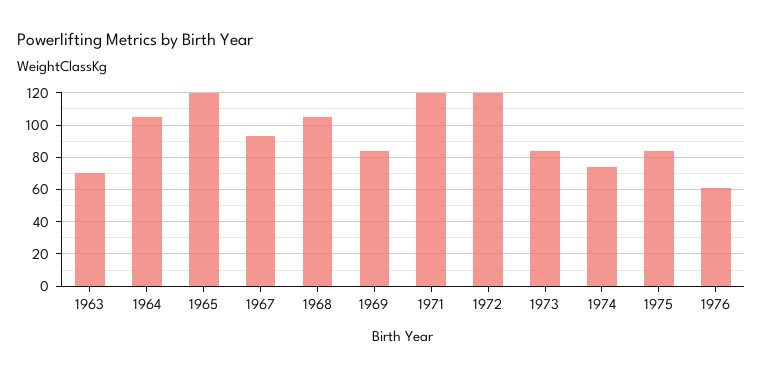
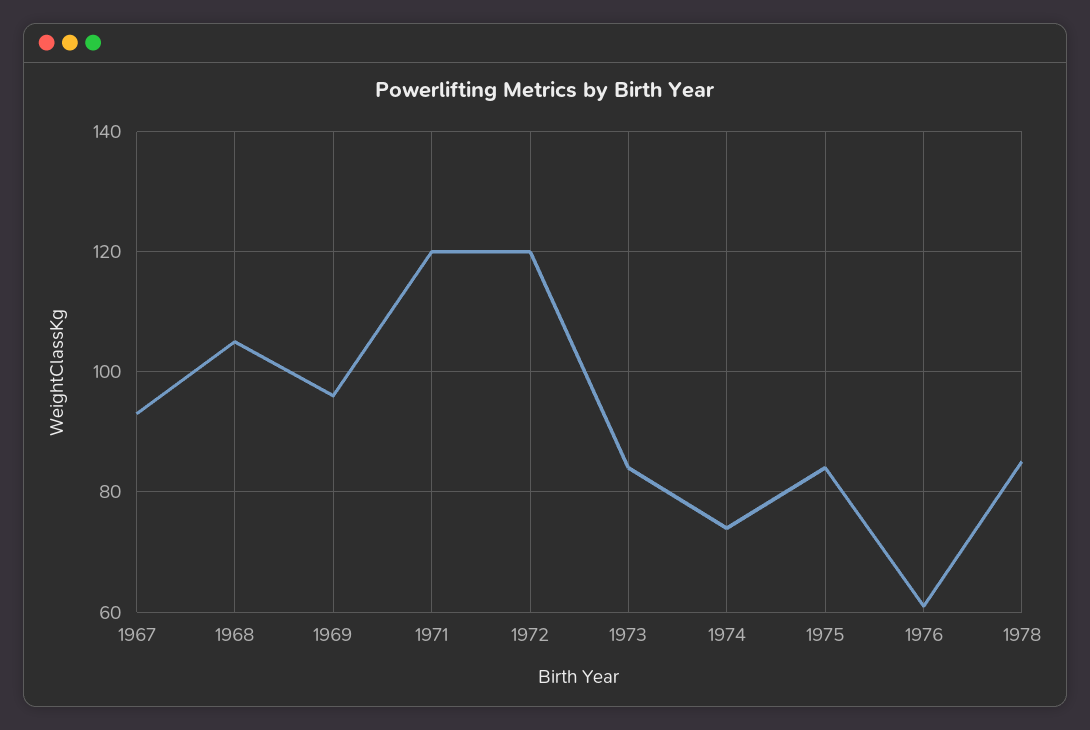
1963: 70 -> none
1964: 105 -> none
1965: 120 -> none
1969: 85 -> 95
1978: none -> 85

